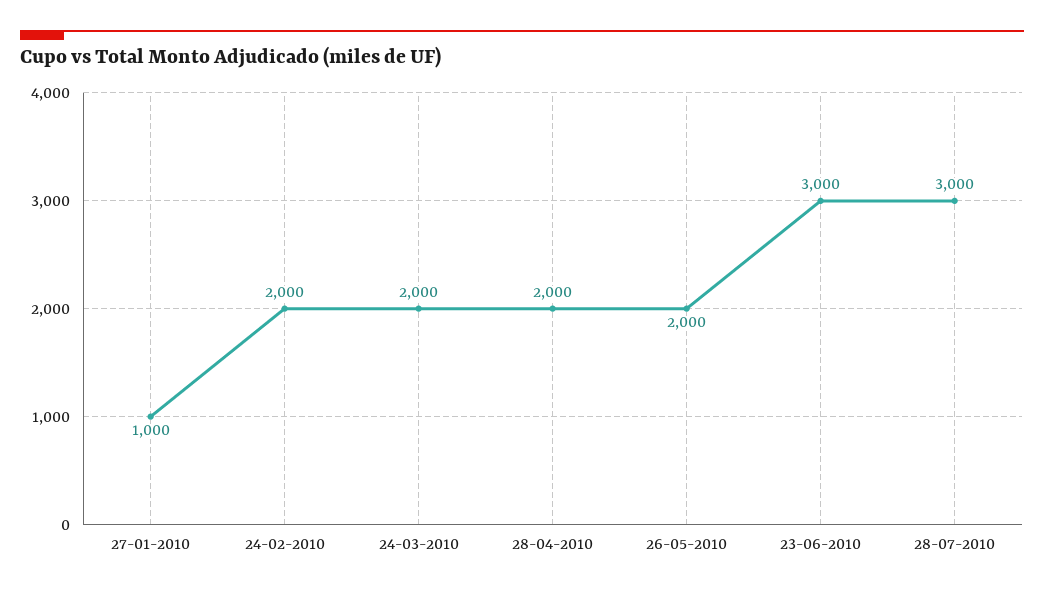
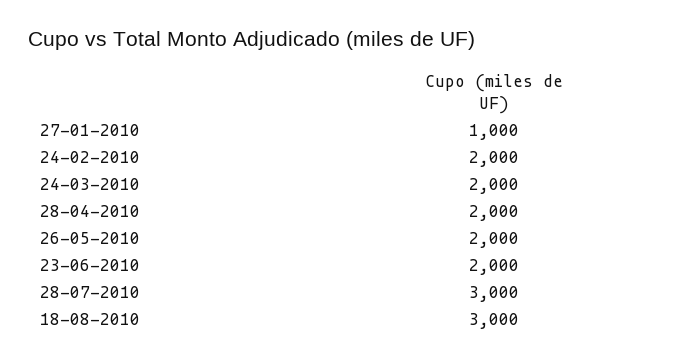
23-06-2010: 3000 -> 2000
18-08-2010: none -> 3000

